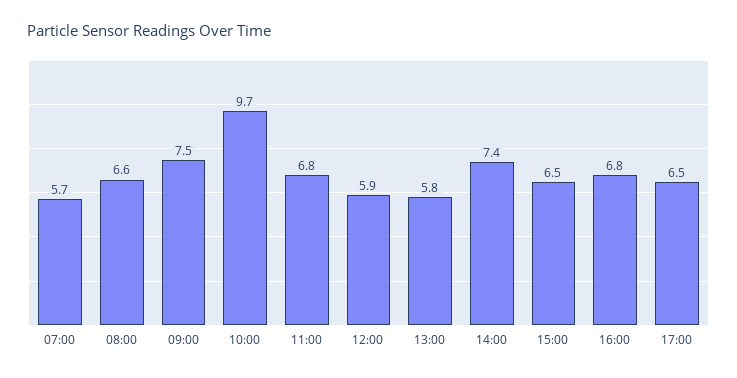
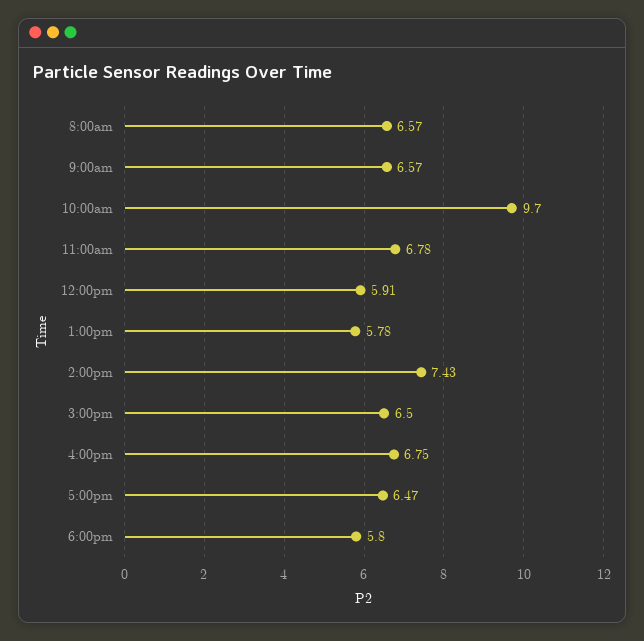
07:00: 5.7 -> none
09:00: 7.5 -> 6.57
6:00pm: none -> 5.8

